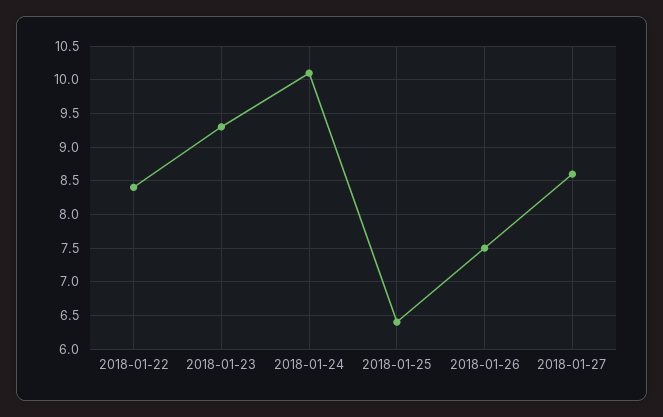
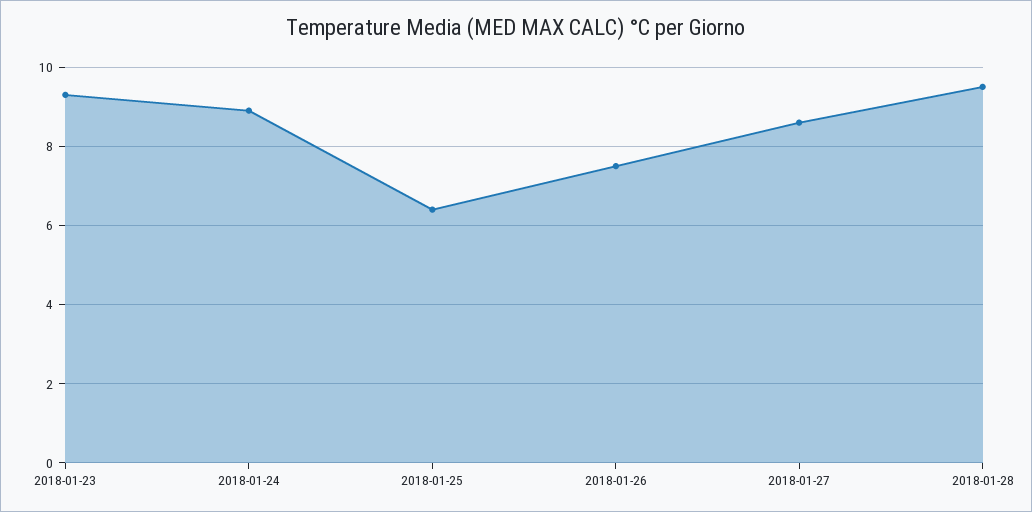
2018-01-22: 8.4 -> none
2018-01-24: 10.1 -> 9
2018-01-28: none -> 9.5

